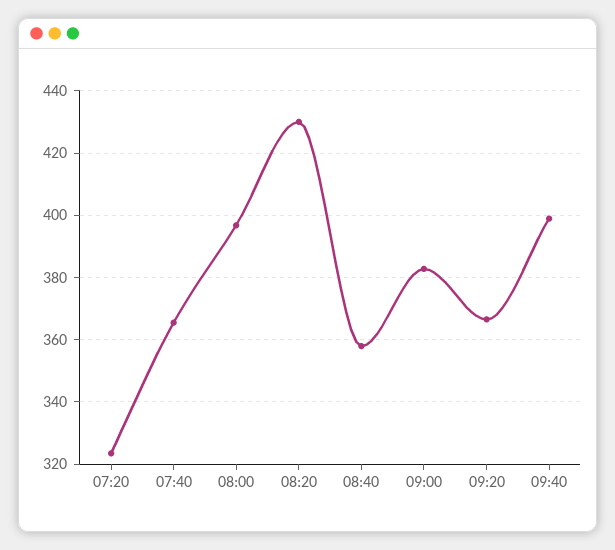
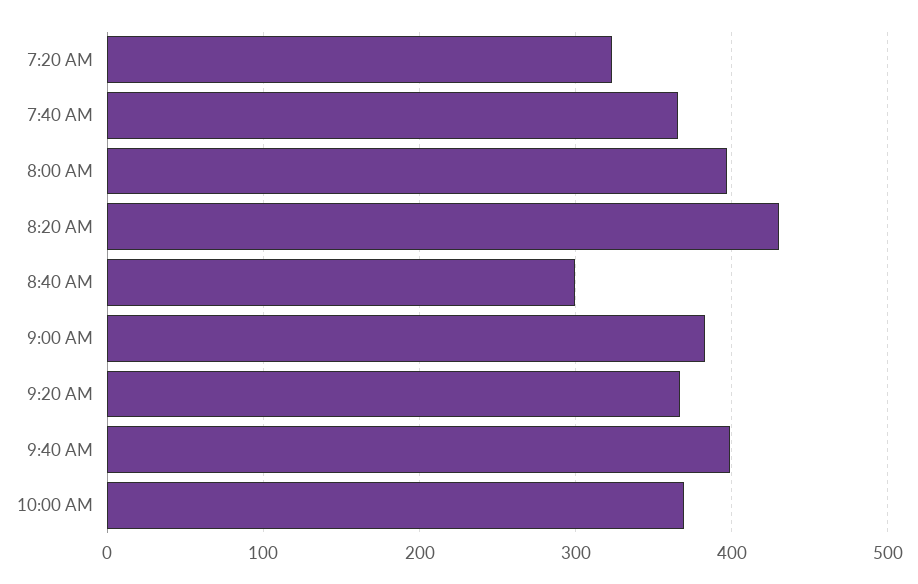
08:40: 358 -> 300
10:00 AM: none -> 370

